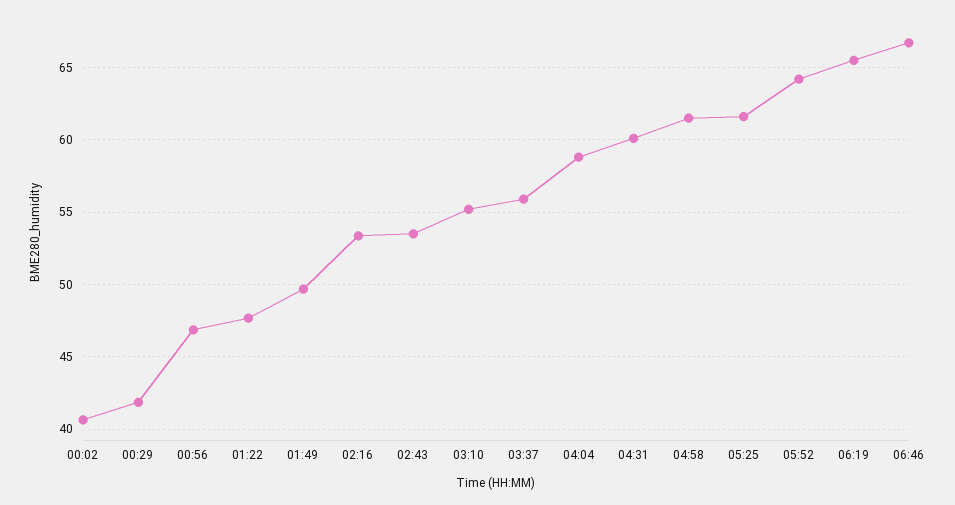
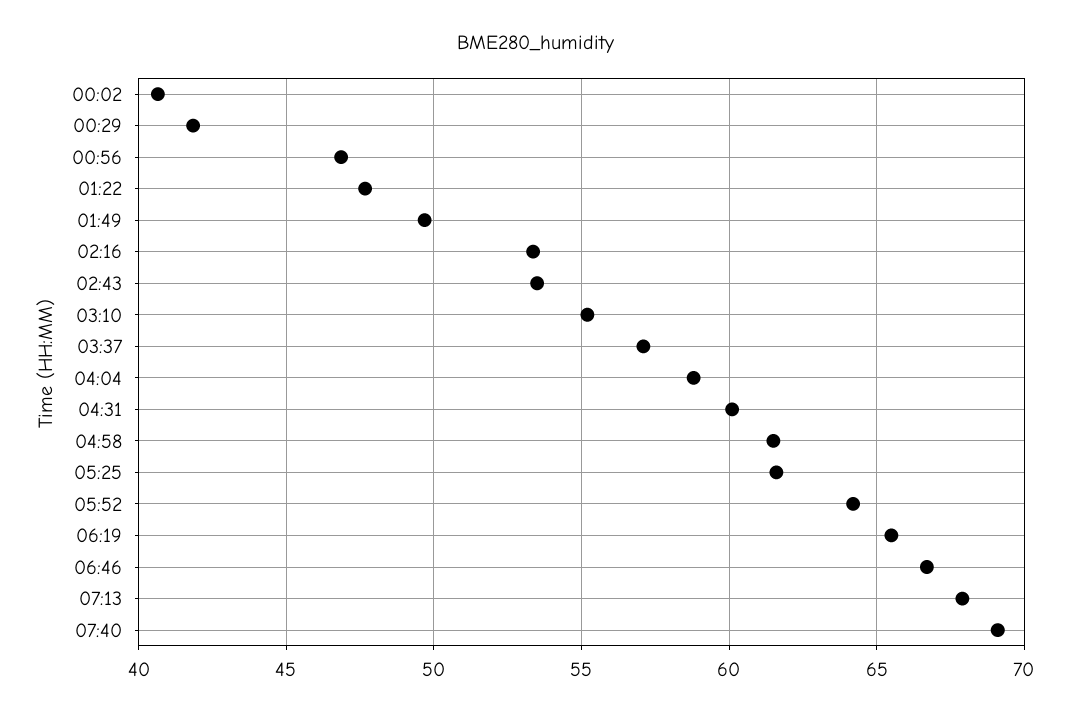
03:37: 56 -> 57
07:13: none -> 68
07:40: none -> 69

